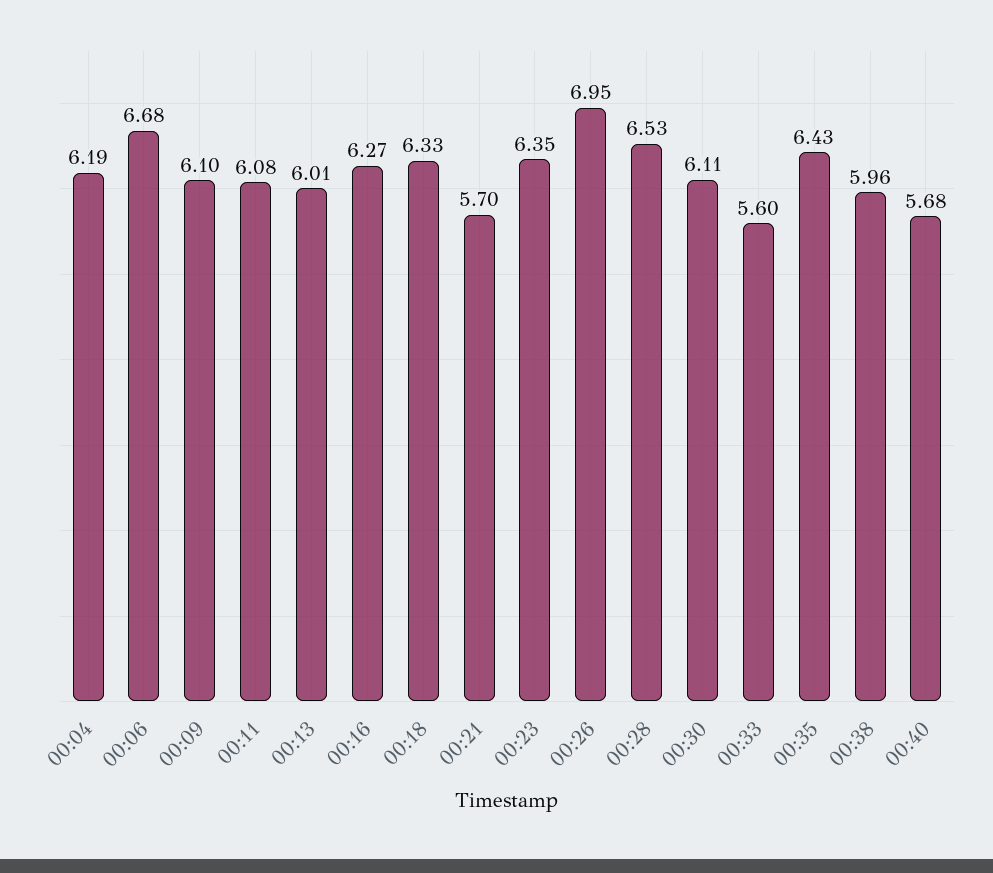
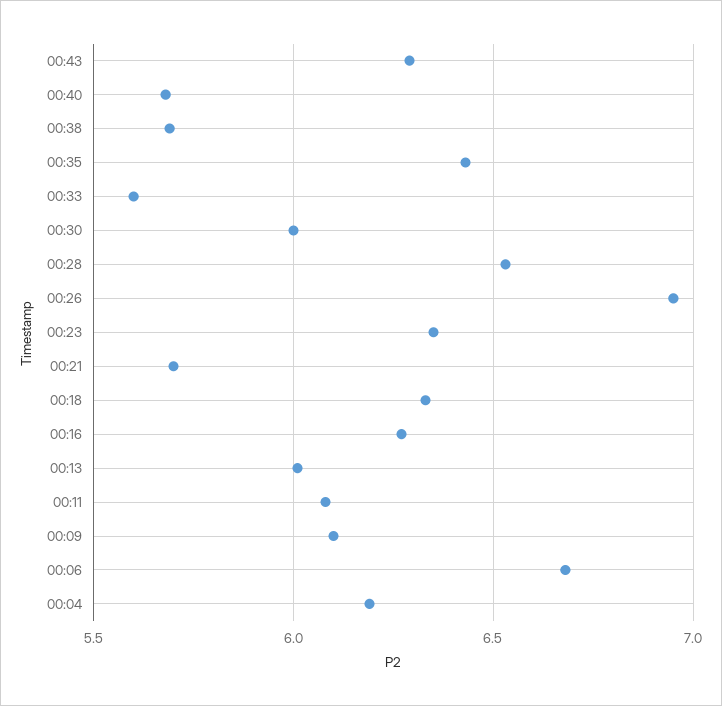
00:30: 6.11 -> 6
00:38: 5.96 -> 5.7
00:43: none -> 6.3

